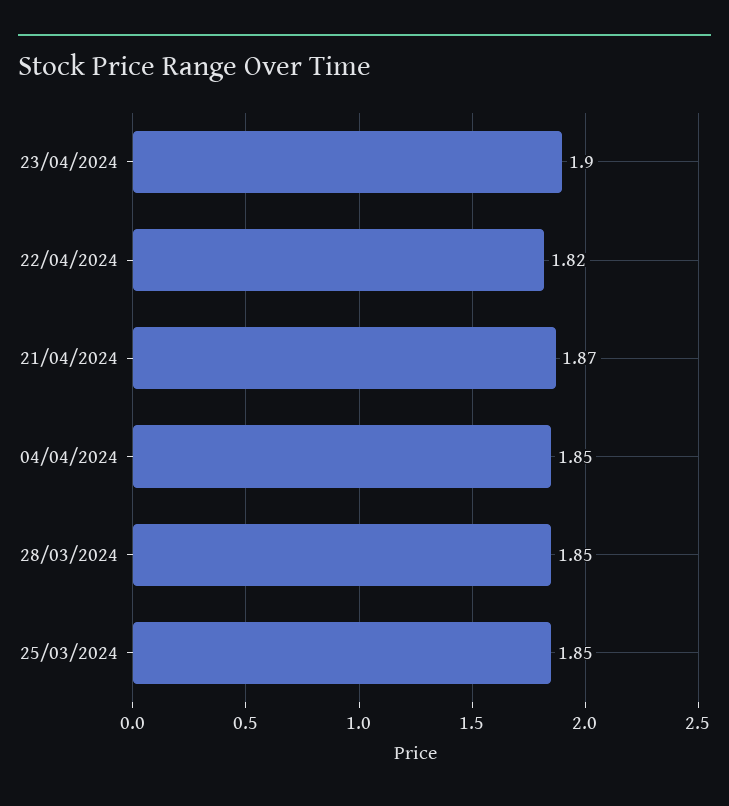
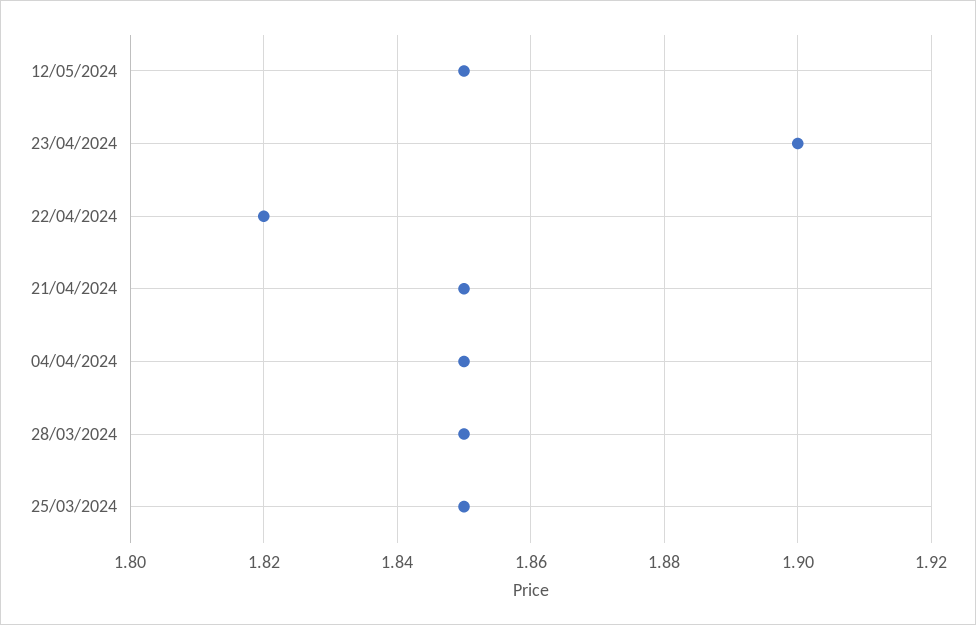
21/04/2024: 1.87 -> 1.85
12/05/2024: none -> 1.85

